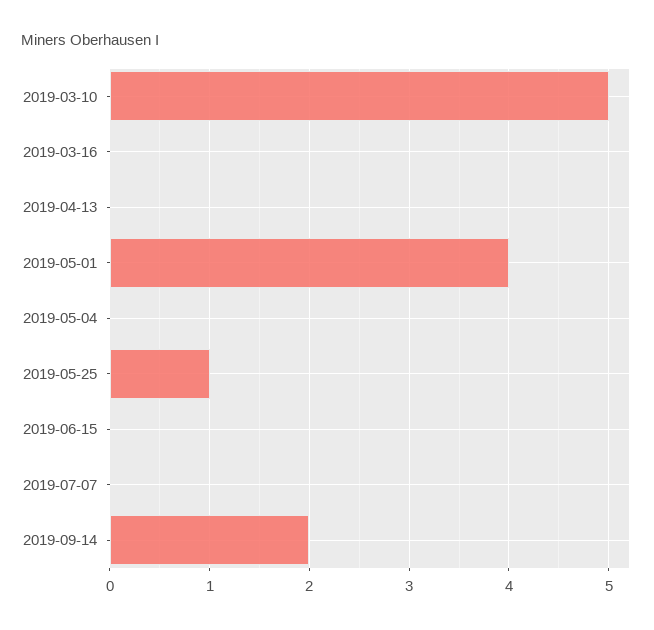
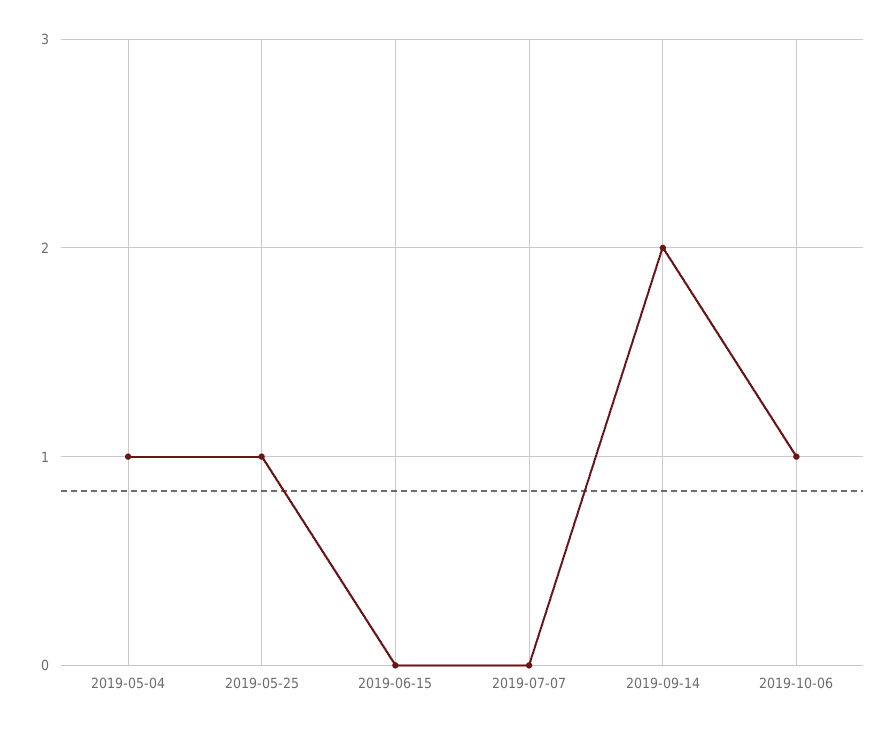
2019-03-10: 5 -> none
2019-03-16: 0 -> none
2019-04-13: 0 -> none
2019-05-01: 4 -> none
2019-05-04: 0 -> 1
2019-10-06: none -> 1

